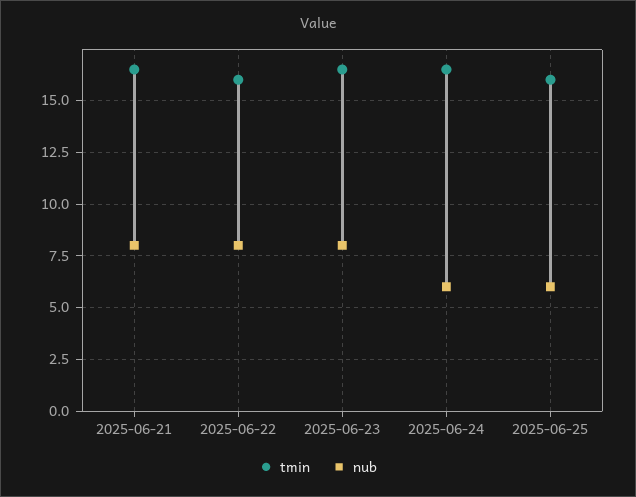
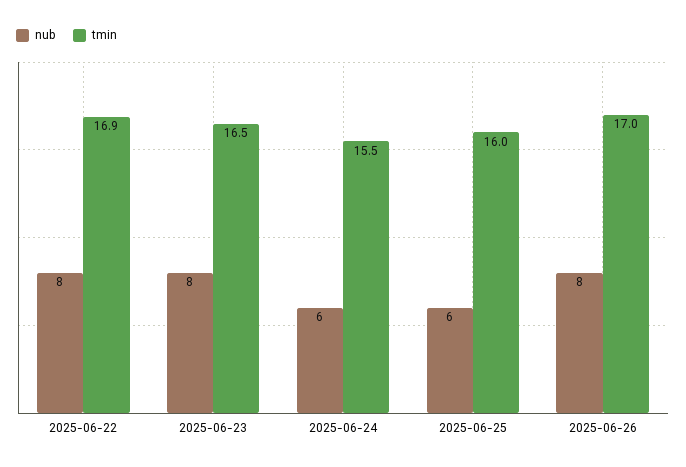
tmin, 2025-06-21: 16.5 -> none
nub, 2025-06-21: 8 -> none
tmin, 2025-06-22: 16 -> 16.9
tmin, 2025-06-24: 16.5 -> 15.5
nub, 2025-06-26: none -> 8
tmin, 2025-06-26: none -> 17

